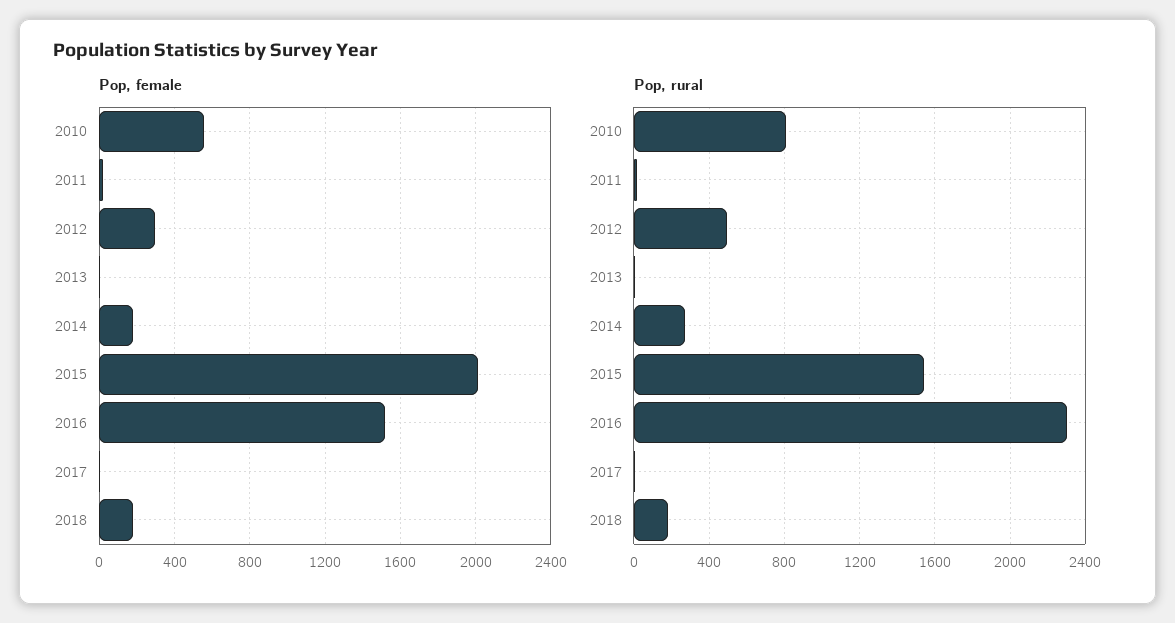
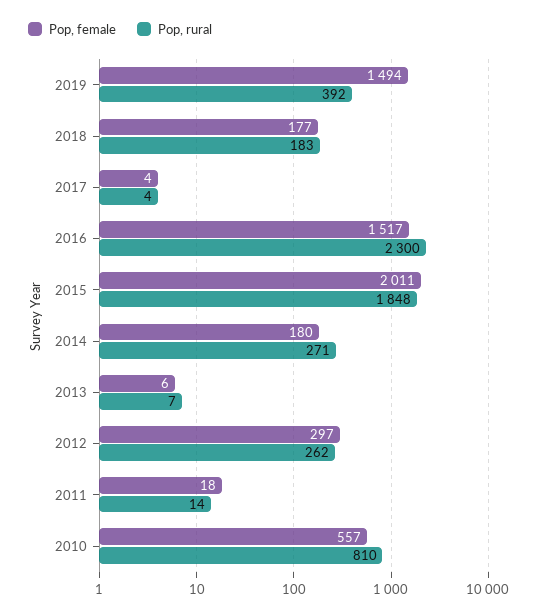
Pop, rural, 2012: 500 -> 262
Pop, rural, 2015: 1550 -> 1848
Pop, female, 2019: none -> 1494
Pop, rural, 2019: none -> 392

